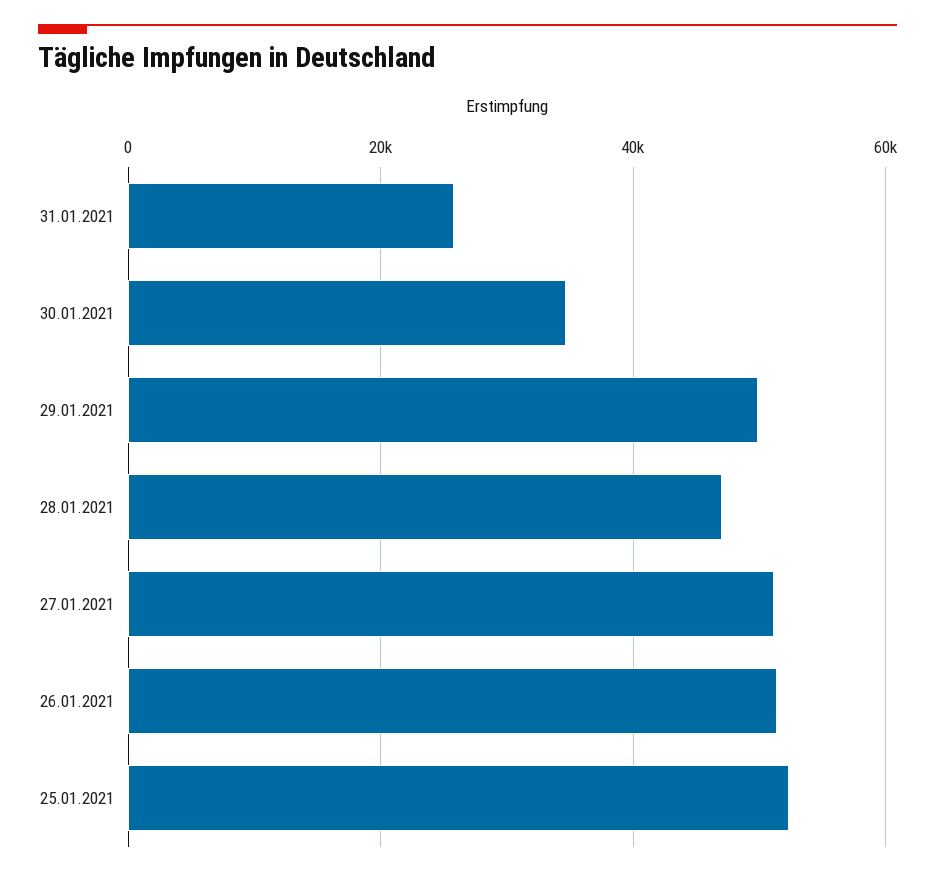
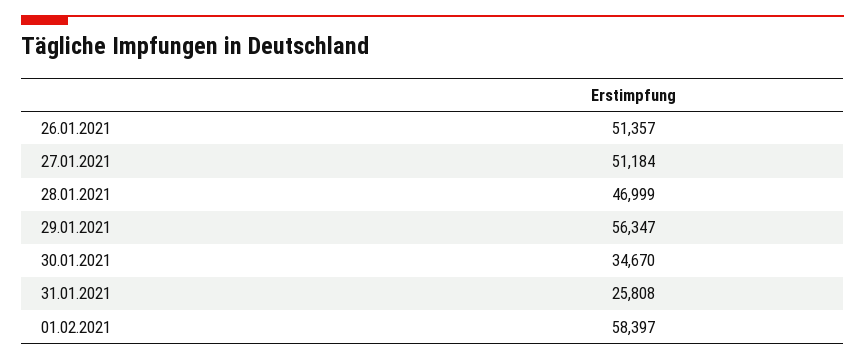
29.01.2021: 50000 -> 56347
25.01.2021: 52000 -> none
01.02.2021: none -> 58397

